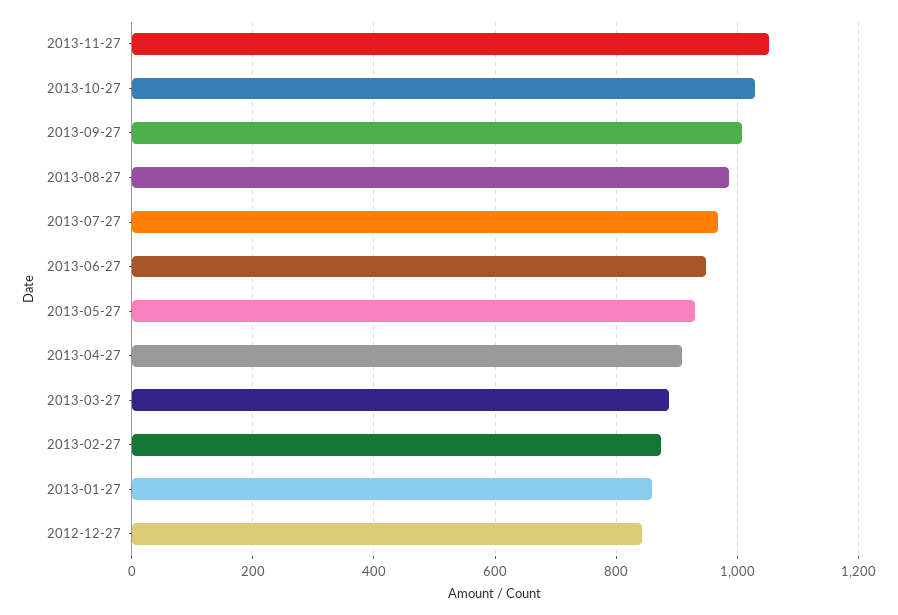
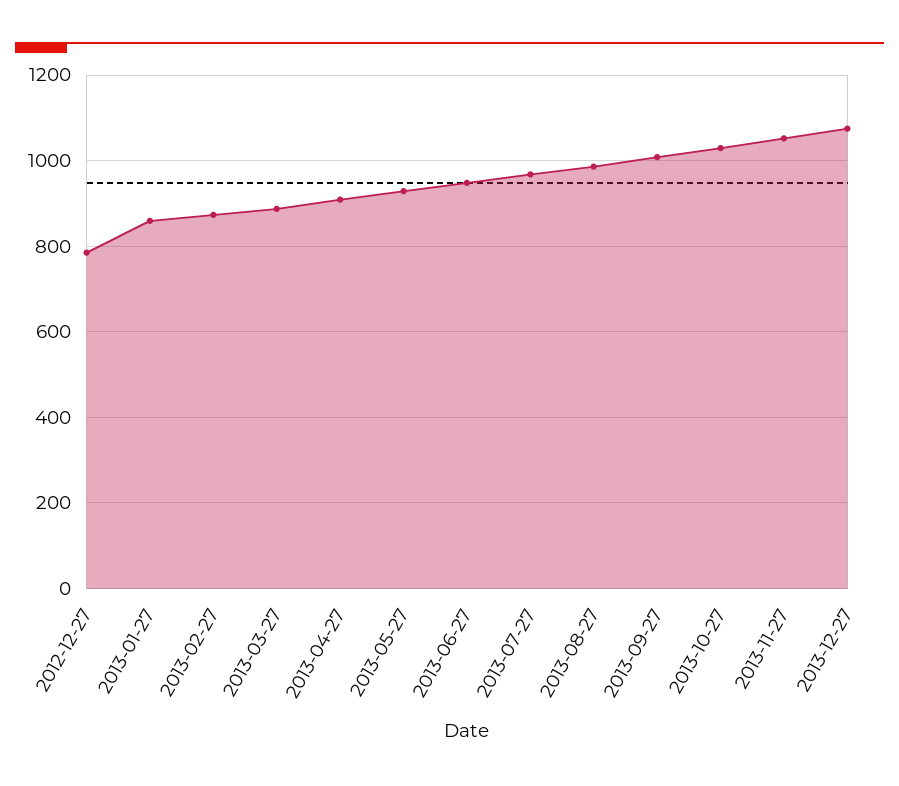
2012-12-27: 840 -> 780
2013-12-27: none -> 1080

